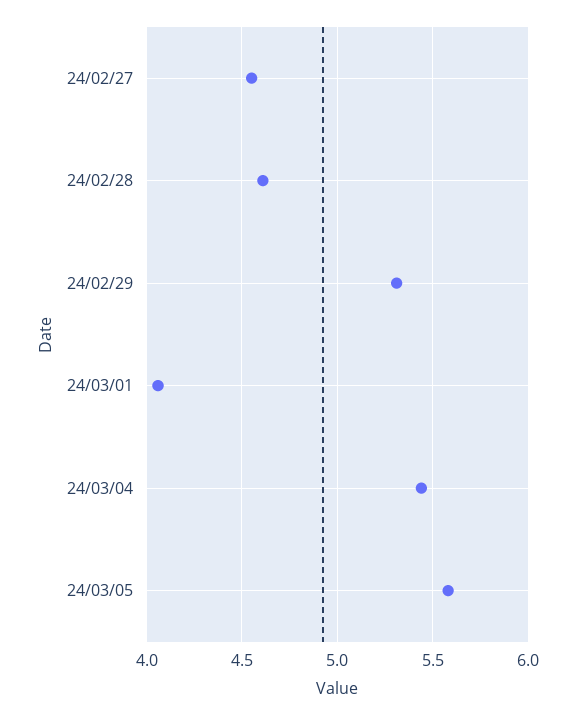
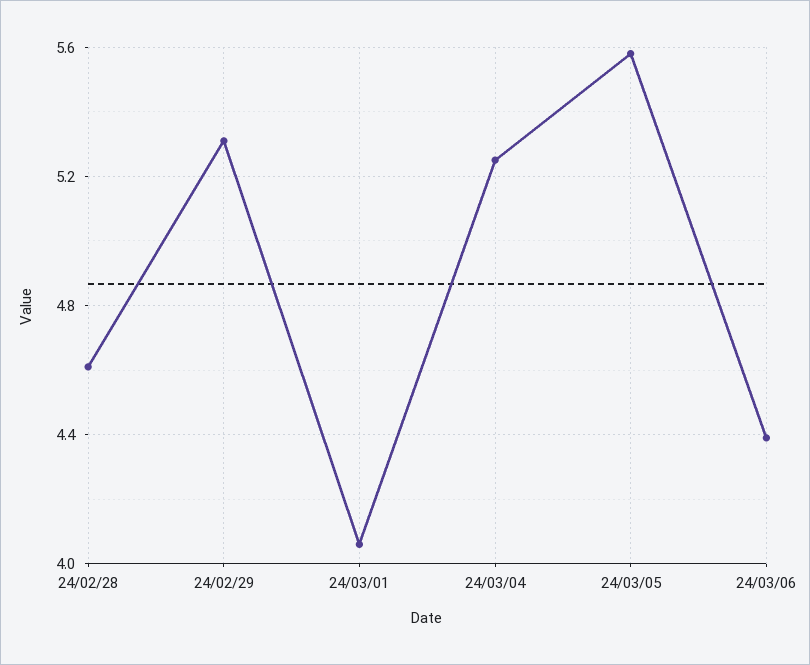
24/02/27: 4.55 -> none
24/03/04: 5.45 -> 5.25
24/03/06: none -> 4.4

